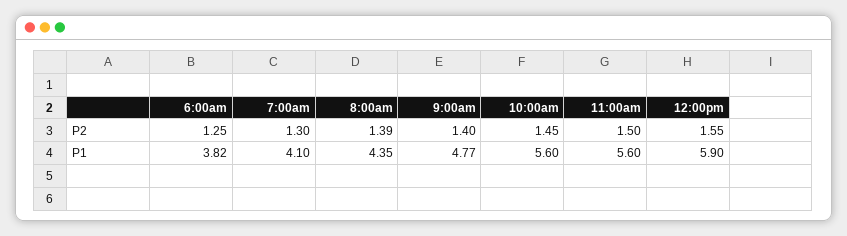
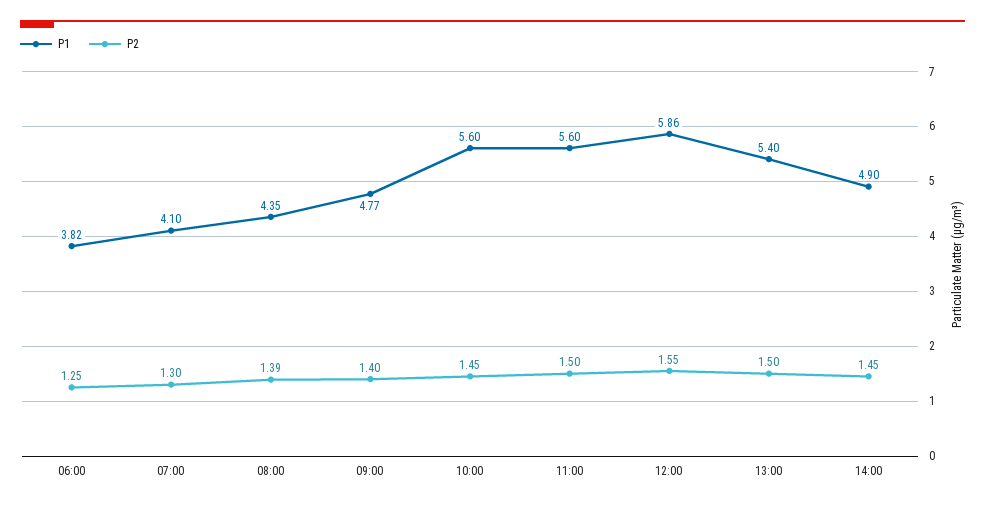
P1, 12:00pm: 5.9 -> 5.86
P1, 13:00: none -> 5.4
P2, 13:00: none -> 1.5
P1, 14:00: none -> 4.9
P2, 14:00: none -> 1.45

